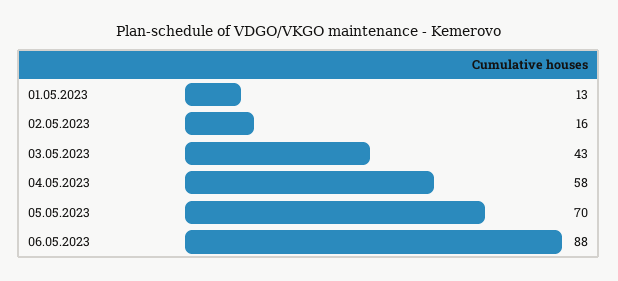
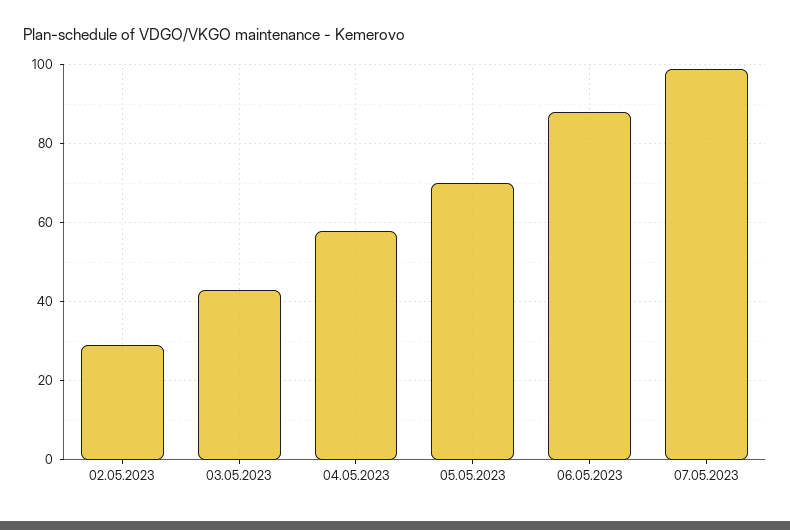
01.05.2023: 13 -> none
02.05.2023: 16 -> 30
07.05.2023: none -> 100

